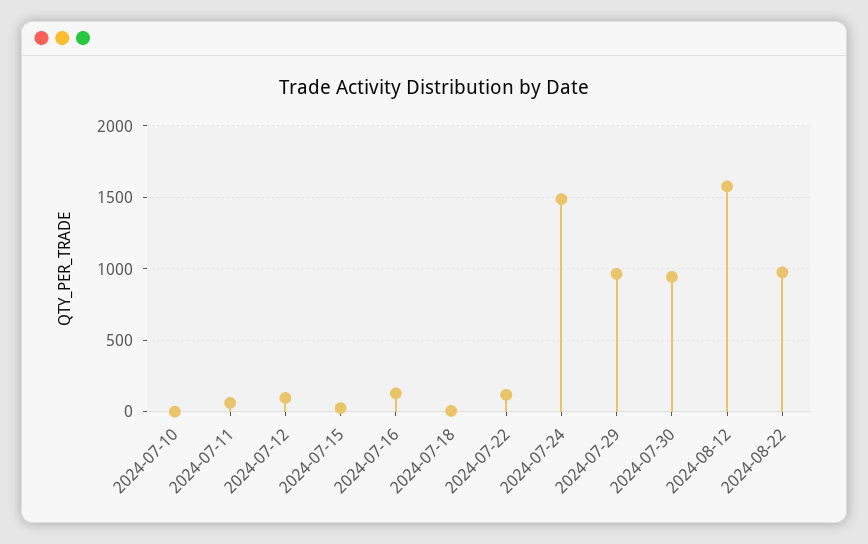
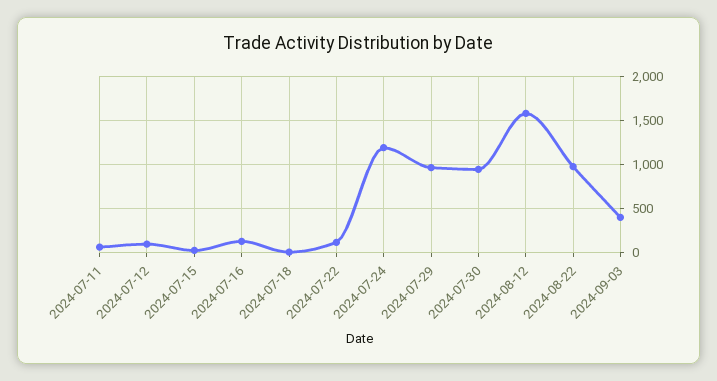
2024-07-10: 0 -> none
2024-07-24: 1500 -> 1200
2024-09-03: none -> 400

